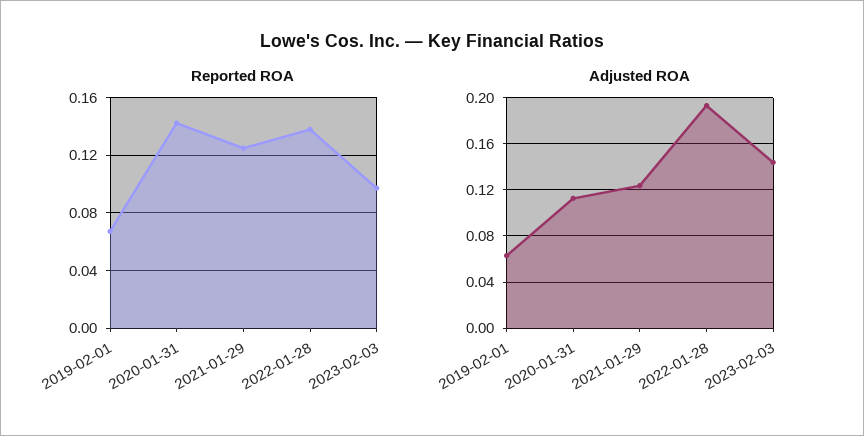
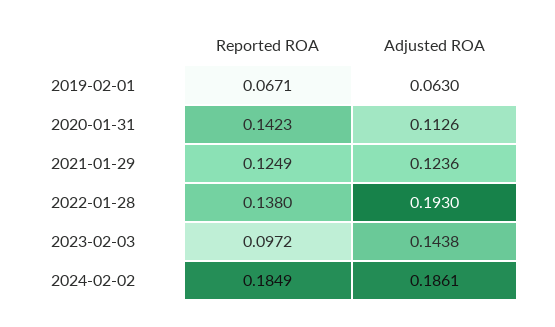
Reported ROA, 2024-02-02: none -> 0.1849
Adjusted ROA, 2024-02-02: none -> 0.1861

